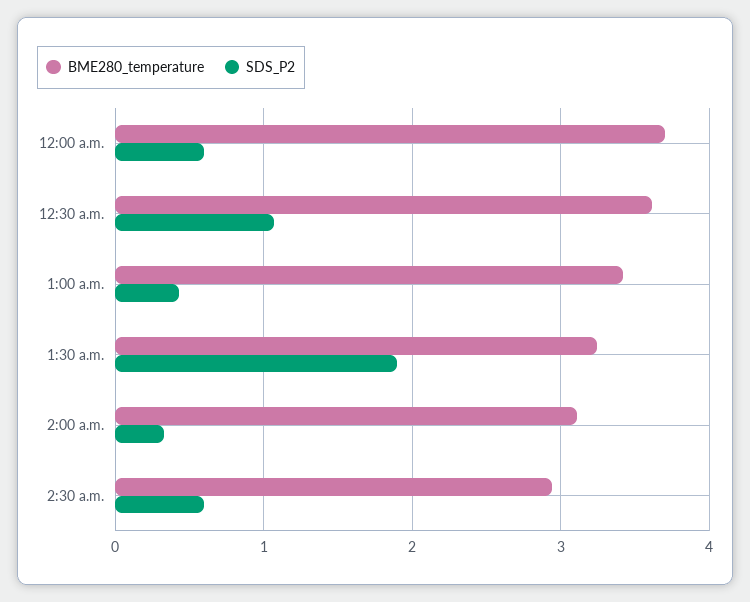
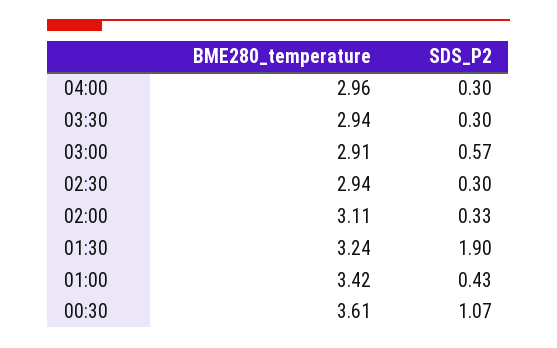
BME280_temperature, 12:00 a.m.: 3.7 -> none
SDS_P2, 12:00 a.m.: 0.6 -> none
SDS_P2, 2:30 a.m.: 0.6 -> 0.3
BME280_temperature, 04:00: none -> 2.96
SDS_P2, 04:00: none -> 0.3
BME280_temperature, 03:30: none -> 2.94
SDS_P2, 03:30: none -> 0.3
BME280_temperature, 03:00: none -> 2.91
SDS_P2, 03:00: none -> 0.57

